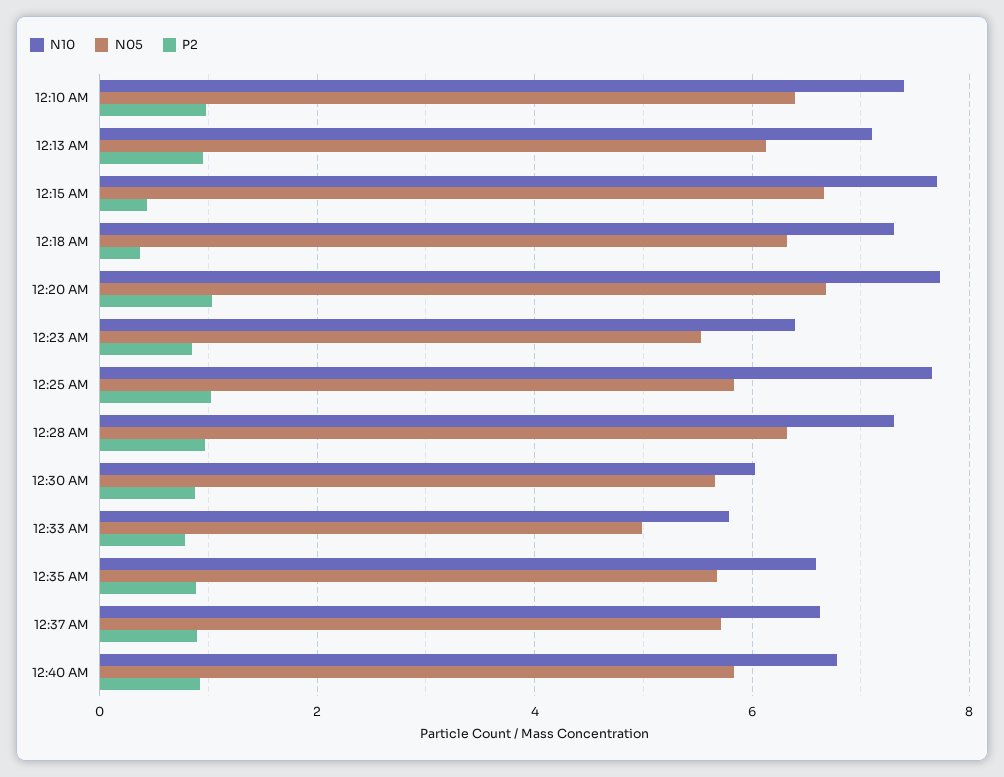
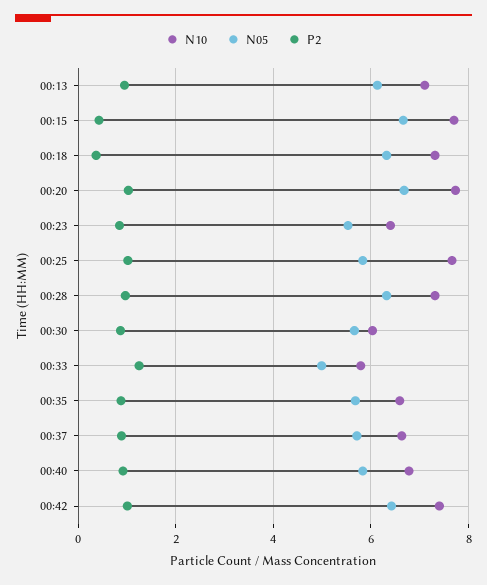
N10, 12:10 AM: 7.4 -> none
N05, 12:10 AM: 6.4 -> none
P2, 12:10 AM: 1 -> none
P2, 12:33 AM: 0.8 -> 1.2
N10, 00:42: none -> 7.4
N05, 00:42: none -> 6.4
P2, 00:42: none -> 1

